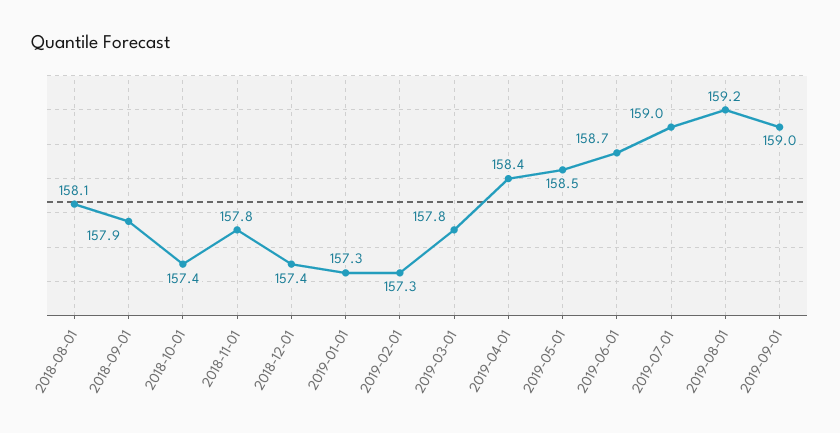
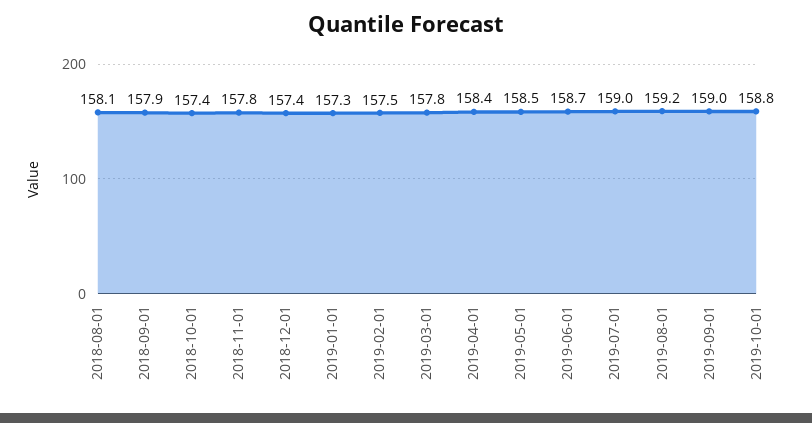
2019-02-01: 157.3 -> 157.5
2019-10-01: none -> 158.8

